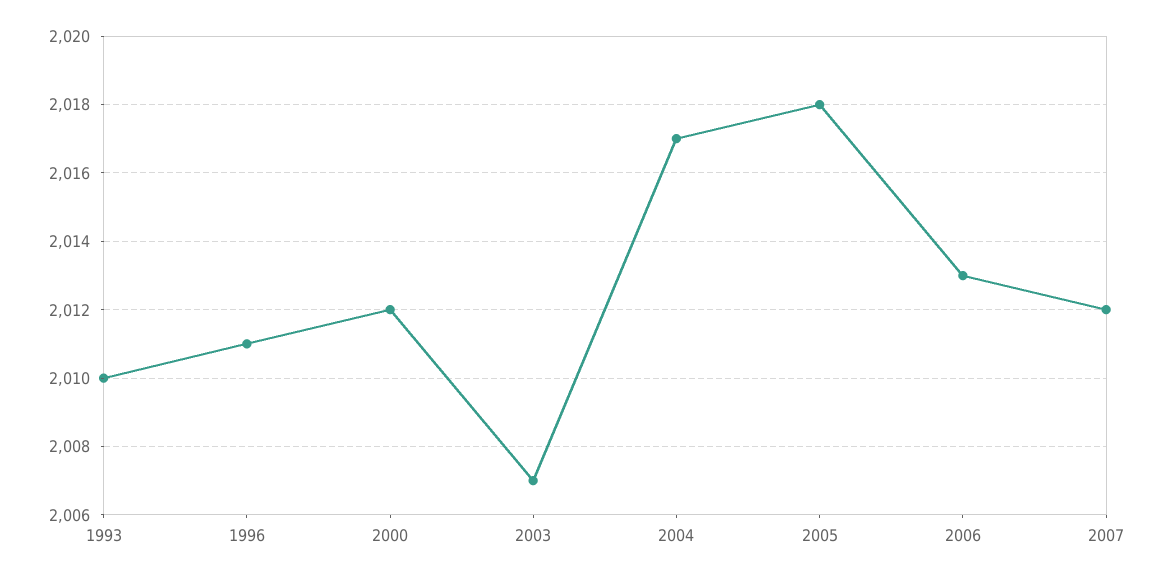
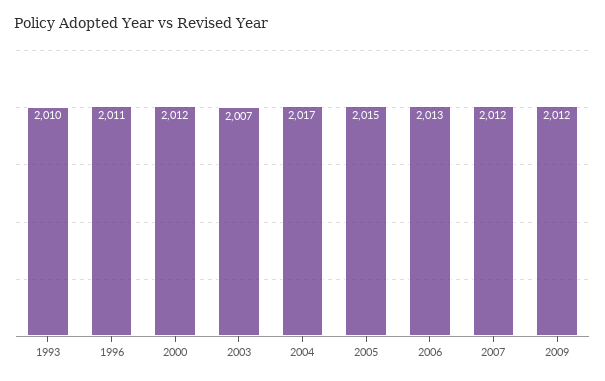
2005: 2018 -> 2015
2009: none -> 2012

